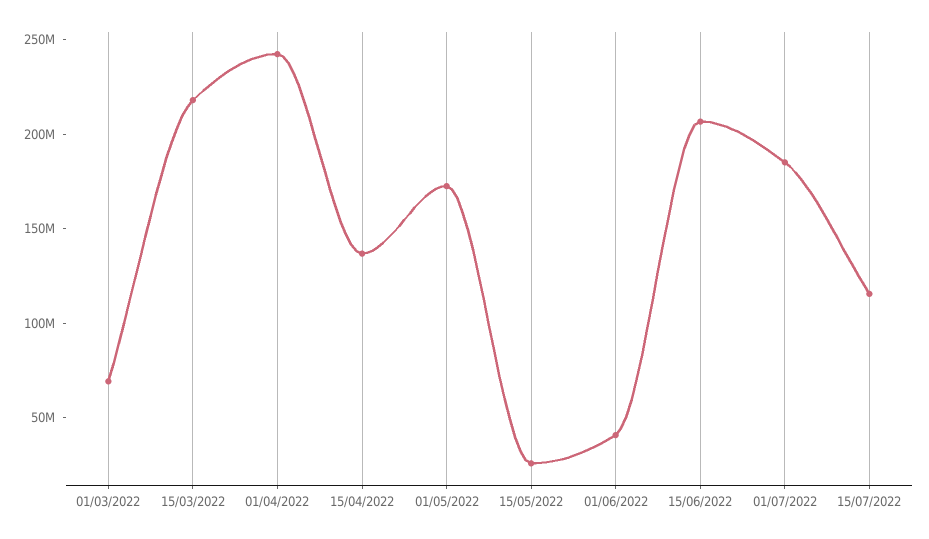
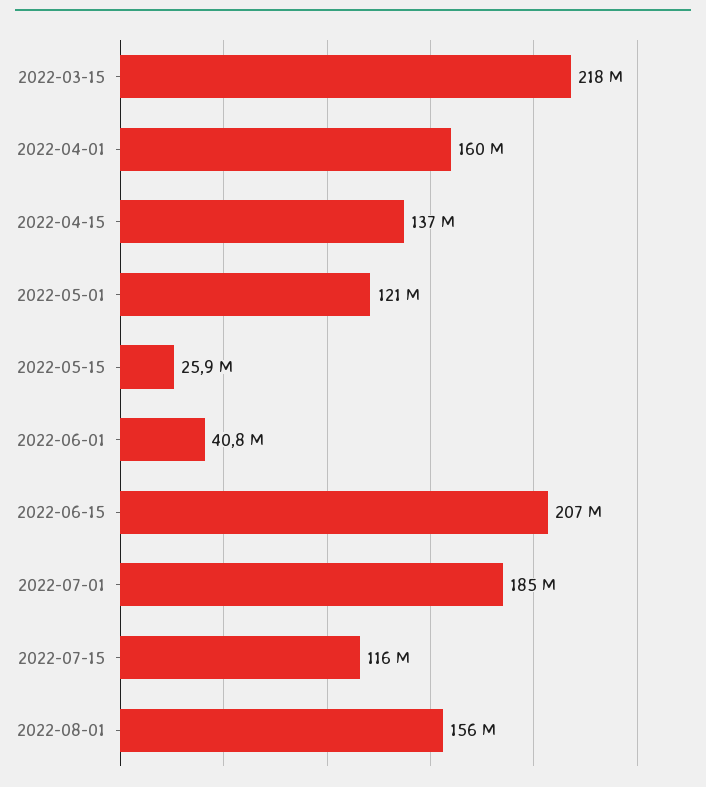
01/03/2022: 70000000 -> none
01/04/2022: 240000000 -> 160000000
01/05/2022: 170000000 -> 121000000
2022-08-01: none -> 156000000

